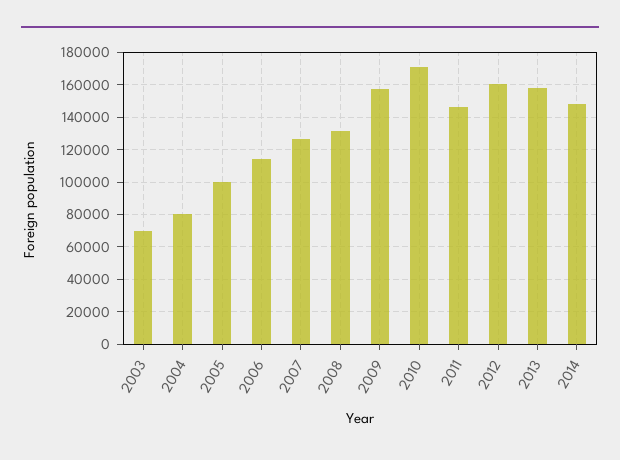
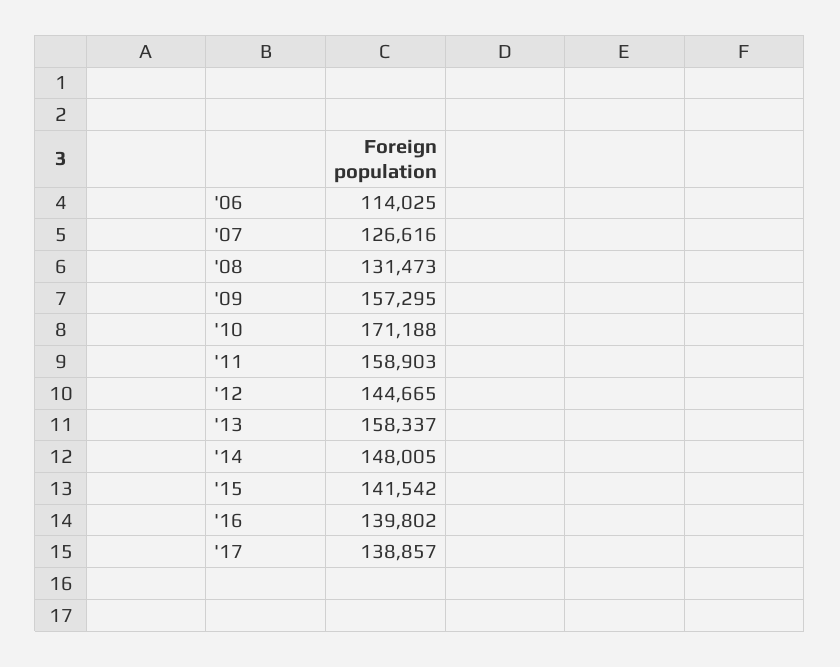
2003: 70000 -> none
2004: 80000 -> none
2005: 100000 -> none
2011: 145000 -> 158903
2012: 160000 -> 144665
'15: none -> 141542
'16: none -> 139802
'17: none -> 138857

